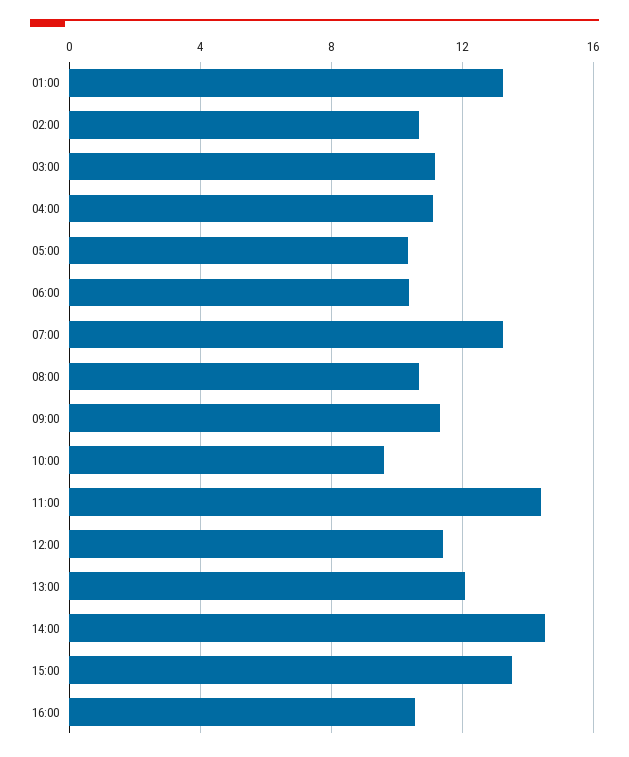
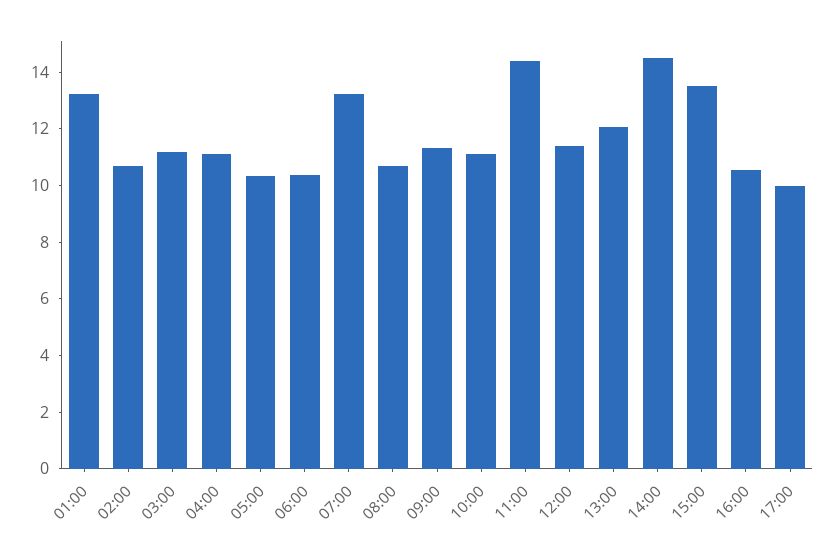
10:00: 9.5 -> 11
17:00: none -> 10

